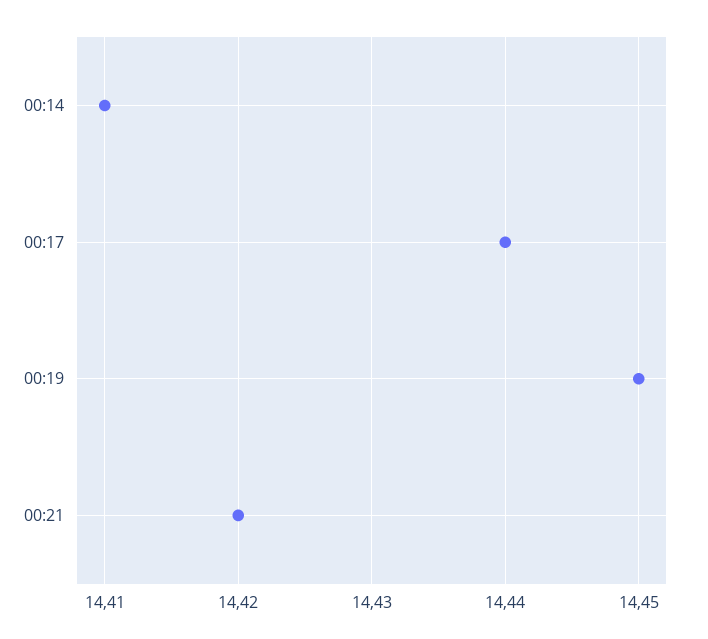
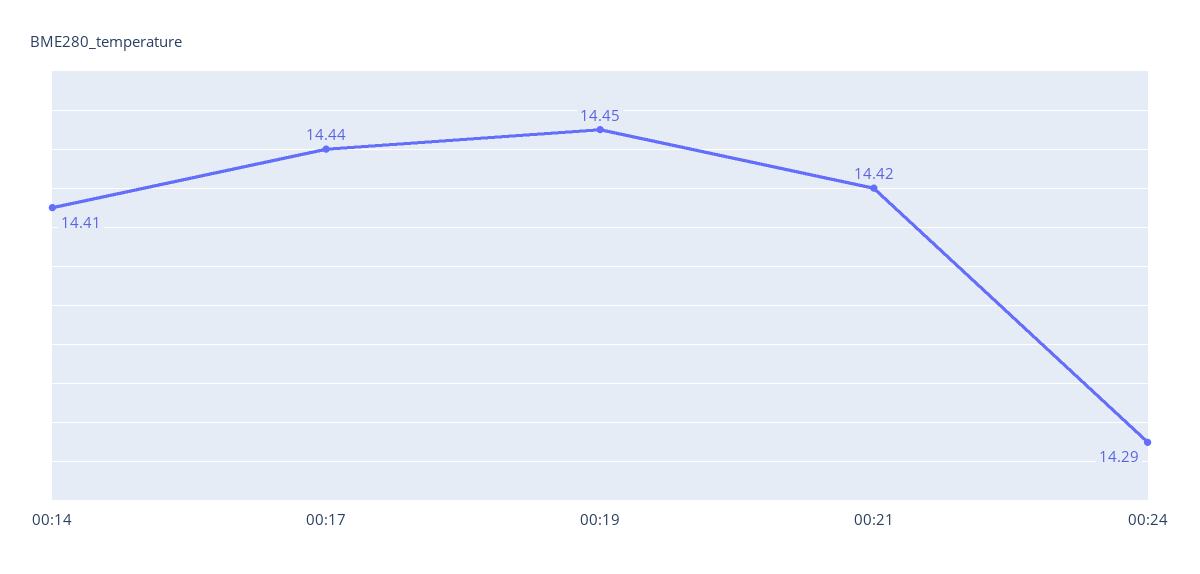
00:24: none -> 14.29

